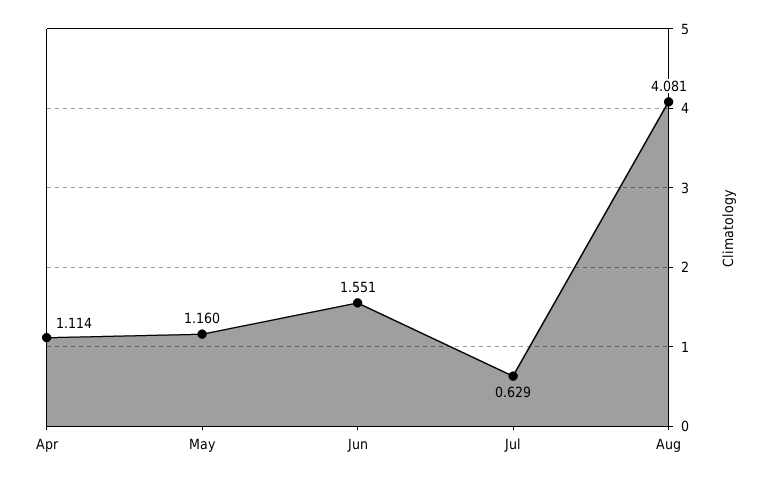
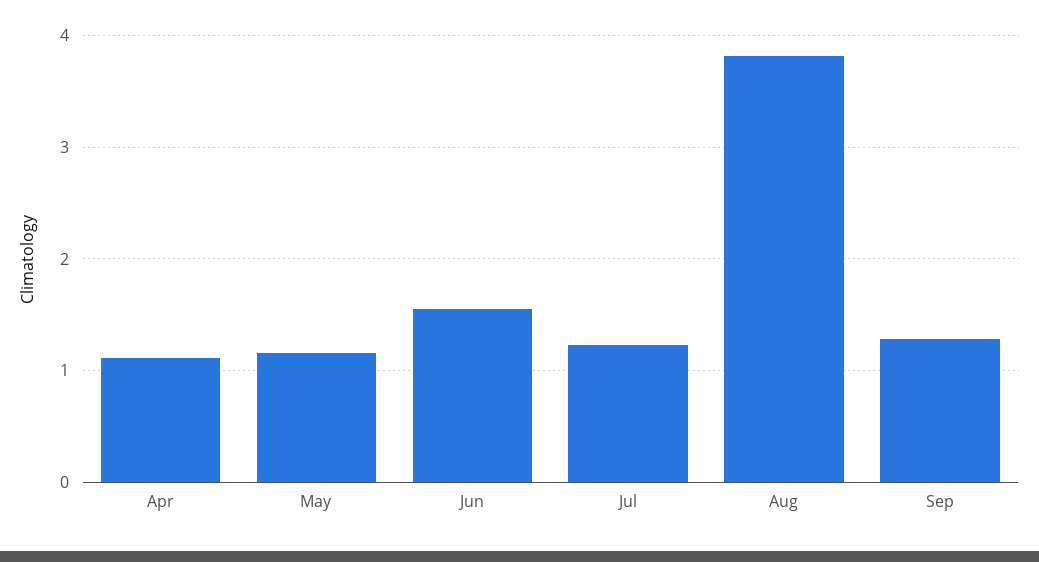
Jul: 0.629 -> 1.2
Aug: 4.081 -> 3.8
Sep: none -> 1.3

